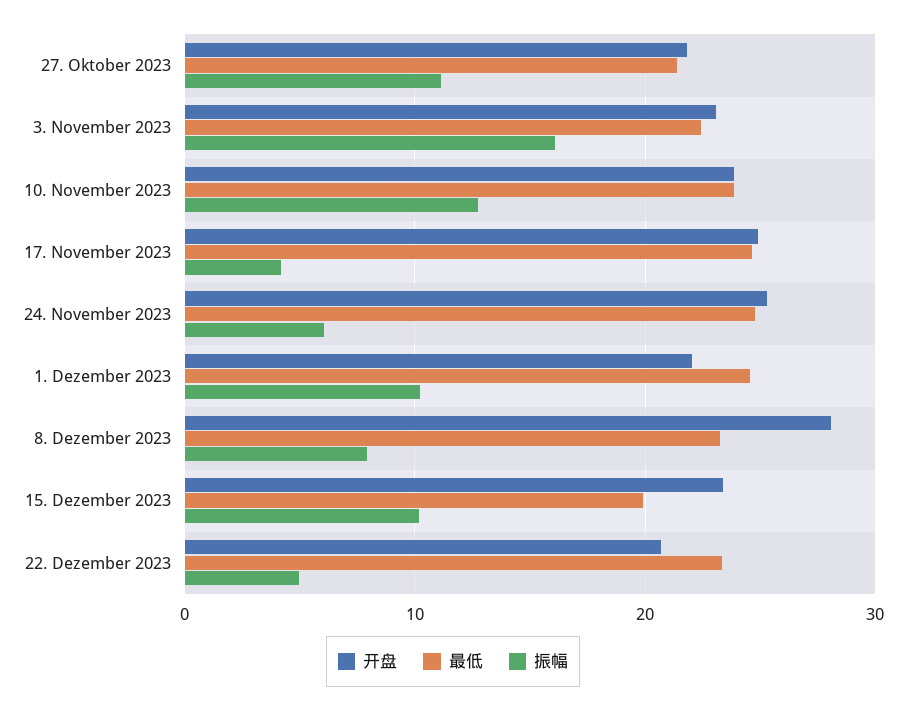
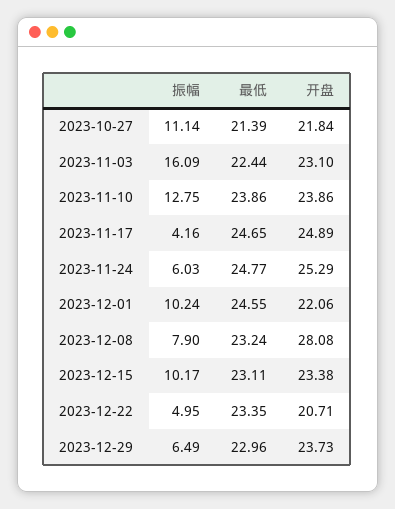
最低, 15. Dezember 2023: 20 -> 23.11
振幅, 2023-12-29: none -> 6.49
最低, 2023-12-29: none -> 22.96
开盘, 2023-12-29: none -> 23.73

